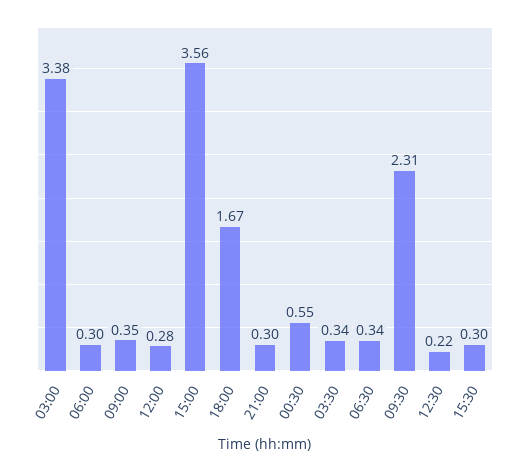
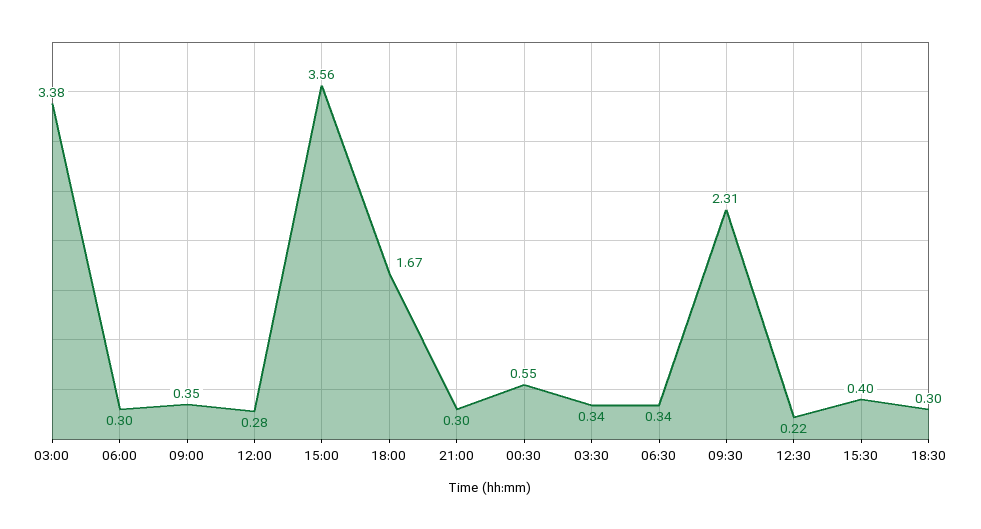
15:30: 0.3 -> 0.4
18:30: none -> 0.3

